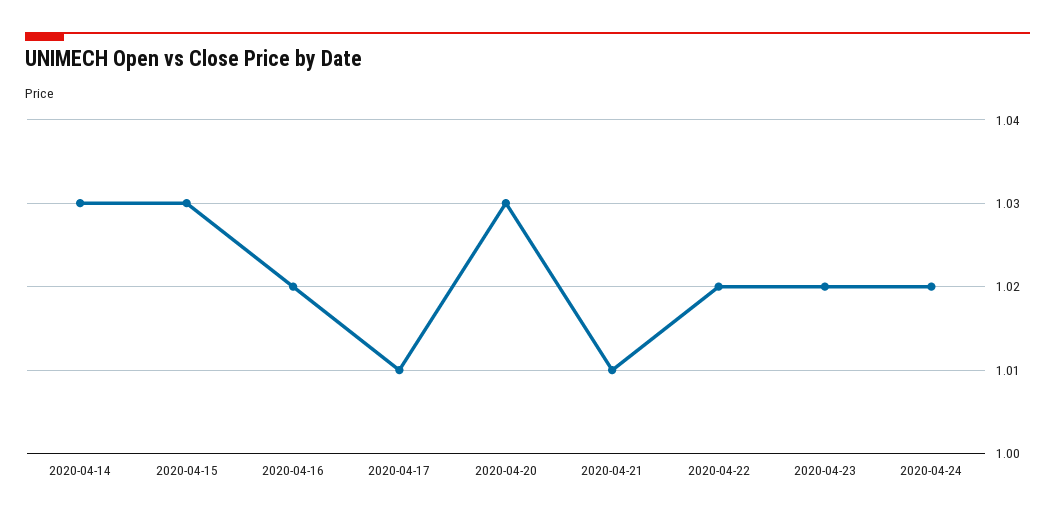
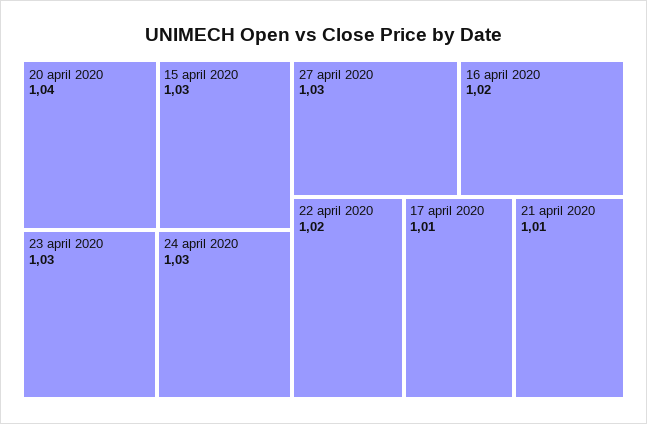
2020-04-14: 1.03 -> none
2020-04-20: 1.03 -> 1.04
2020-04-23: 1.02 -> 1.03
2020-04-24: 1.02 -> 1.03
27 april 2020: none -> 1.03

